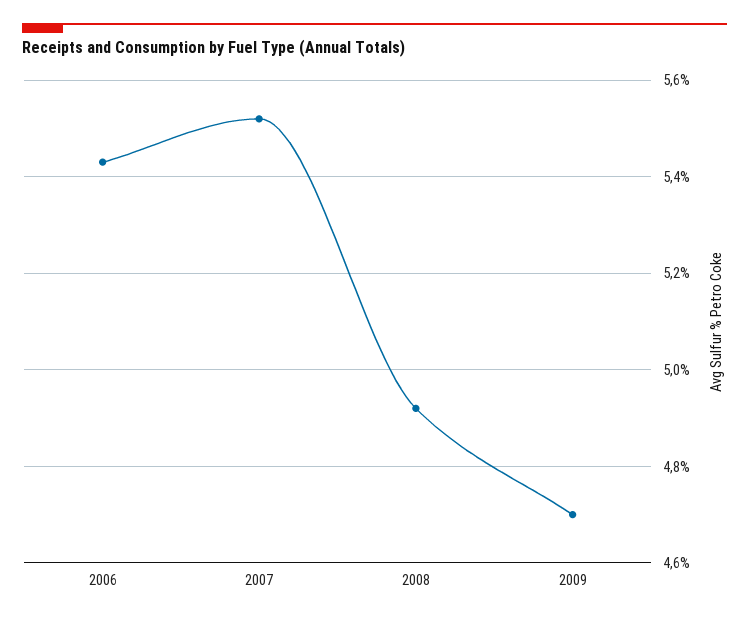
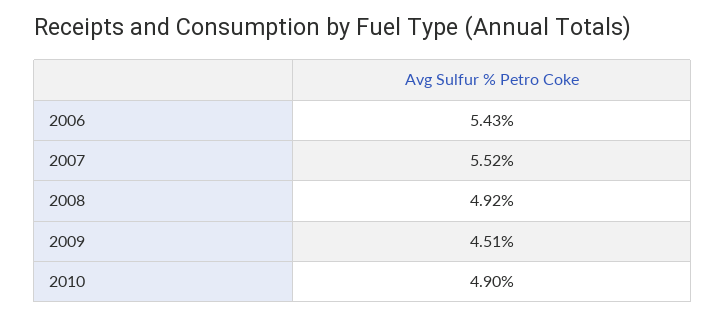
2009: 4.7 -> 4.51
2010: none -> 4.9

